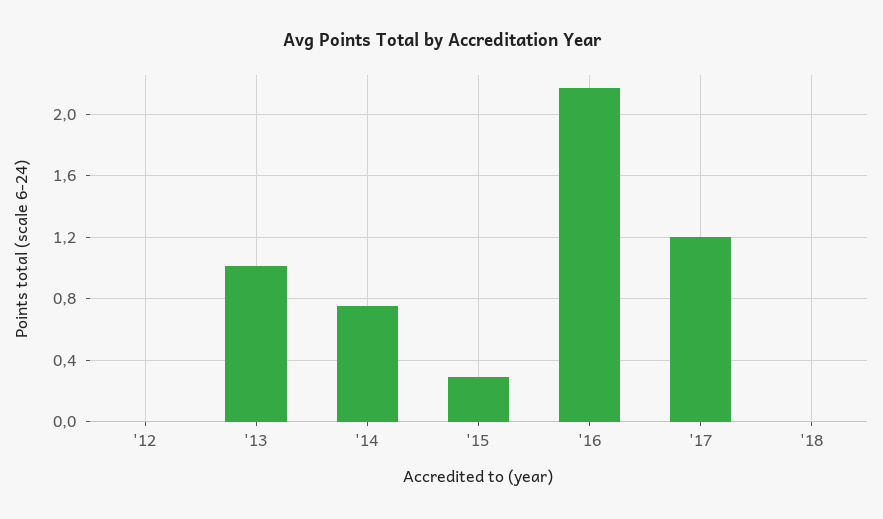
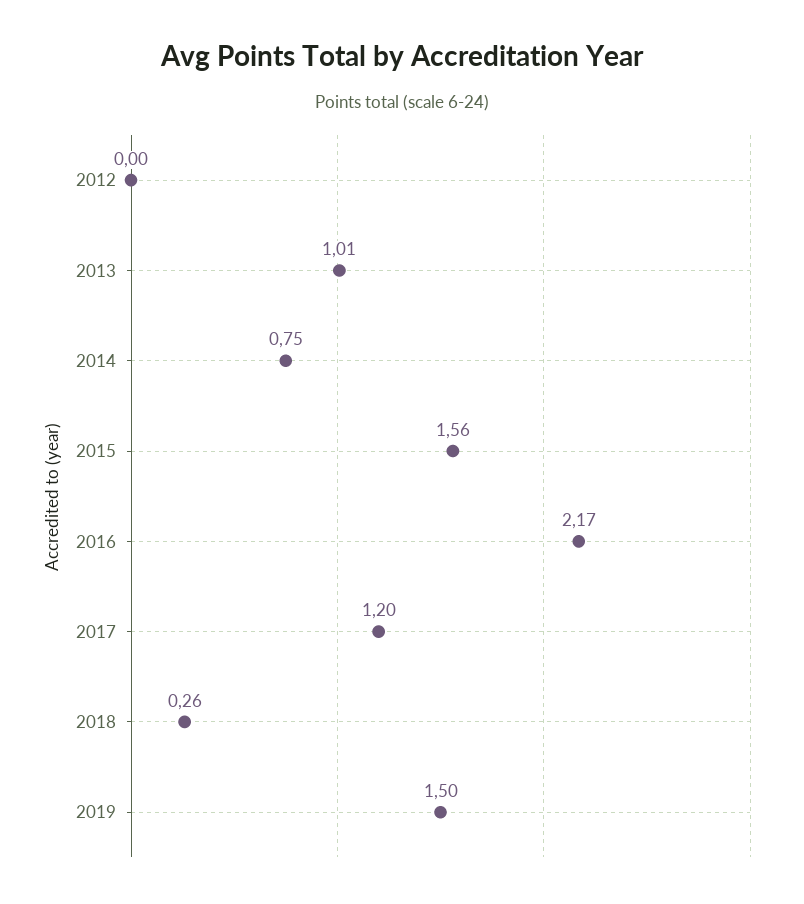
'15: 0.3 -> 1.56
'18: 0 -> 0.26
2019: none -> 1.5

